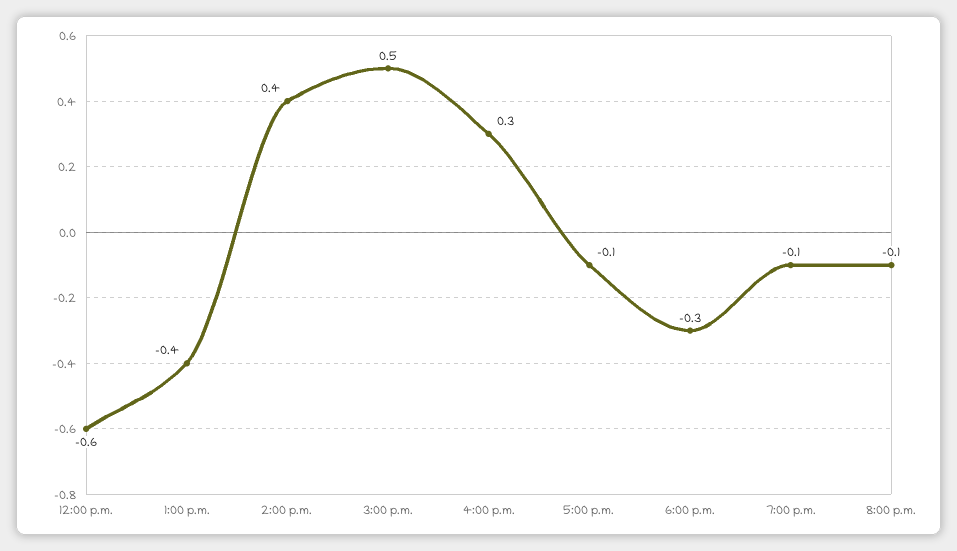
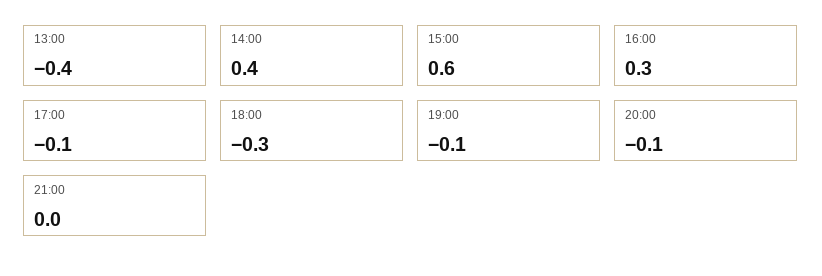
12:00 p.m.: -0.6 -> none
3:00 p.m.: 0.5 -> 0.6
21:00: none -> 0

